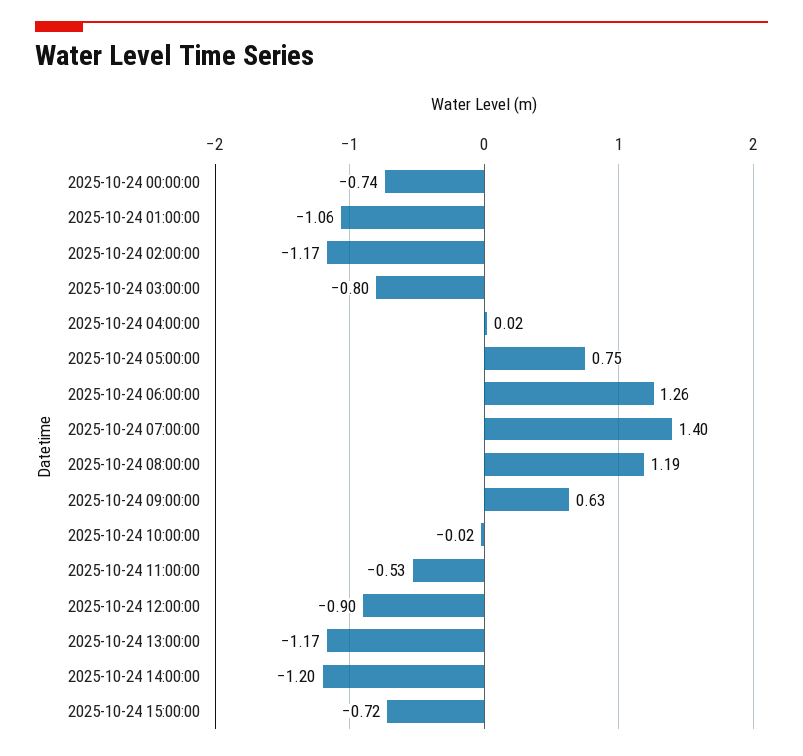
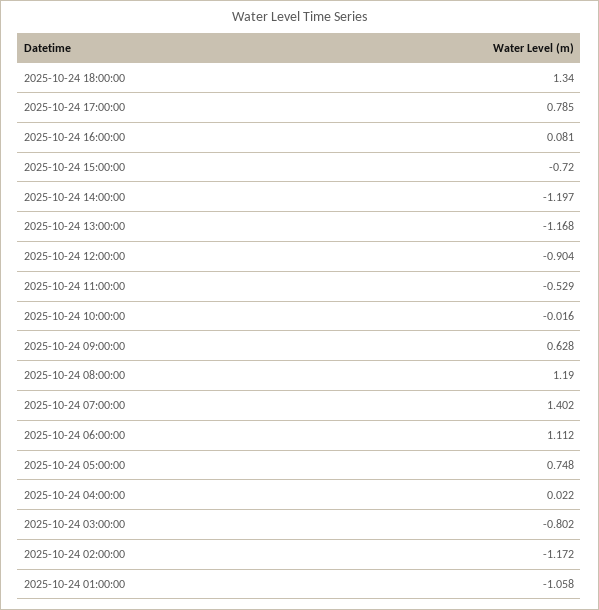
2025-10-24 00:00:00: -0.74 -> none
2025-10-24 06:00:00: 1.26 -> 1.112
2025-10-24 18:00:00: none -> 1.34
2025-10-24 17:00:00: none -> 0.785
2025-10-24 16:00:00: none -> 0.081

